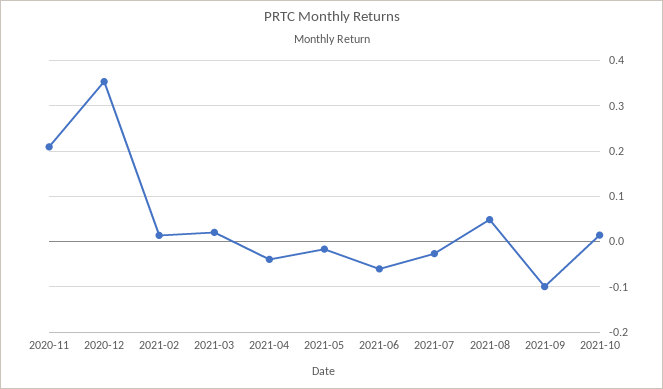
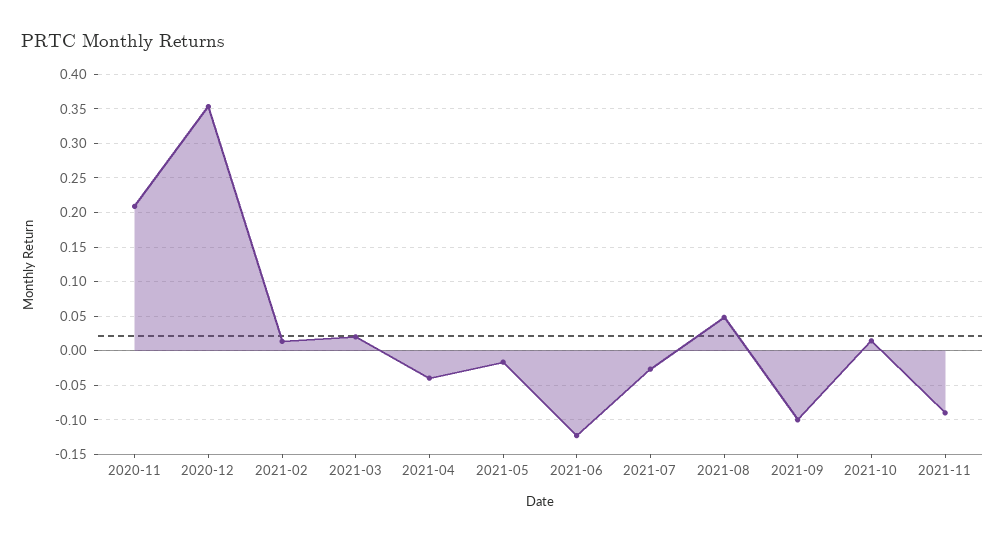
2021-06: -0.06 -> -0.12
2021-11: none -> -0.09

